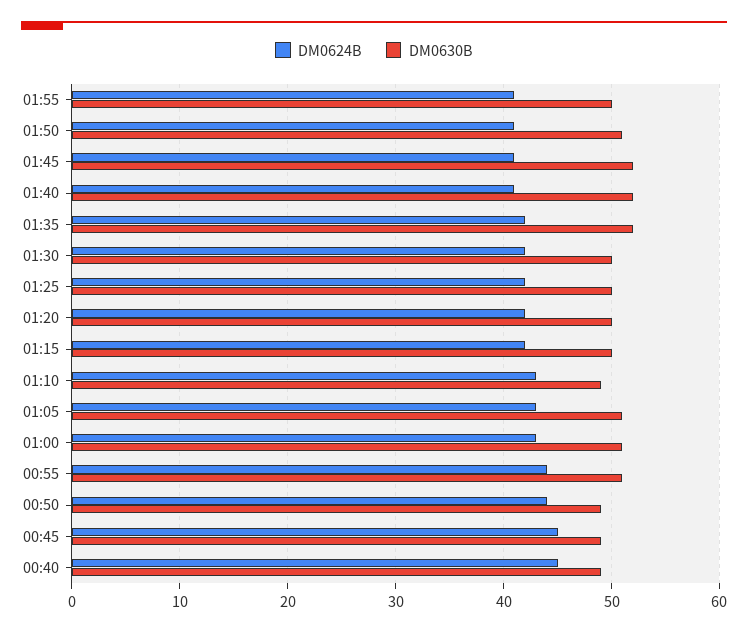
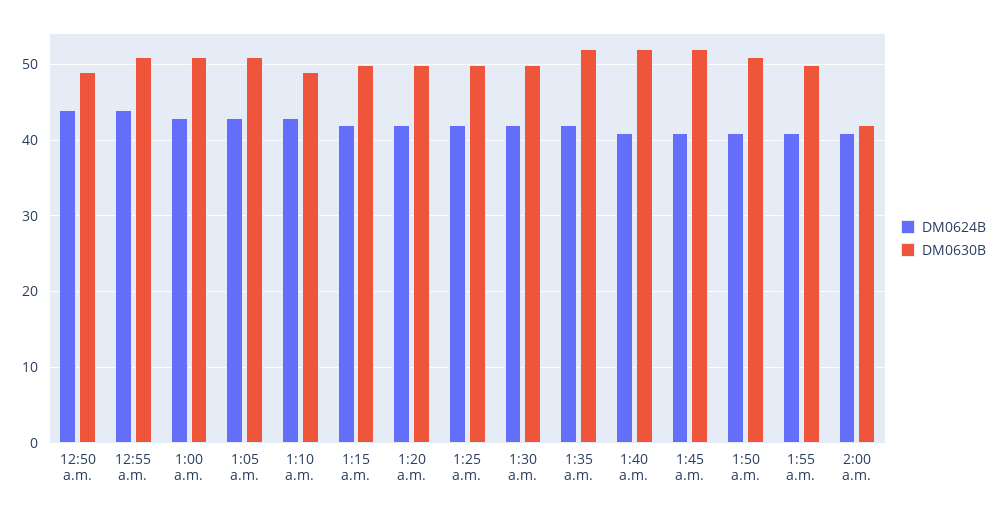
DM0624B, 00:45: 45 -> none
DM0630B, 00:45: 49 -> none
DM0624B, 00:40: 45 -> none
DM0630B, 00:40: 49 -> none
DM0624B, 2:00 a.m.: none -> 41
DM0630B, 2:00 a.m.: none -> 42

